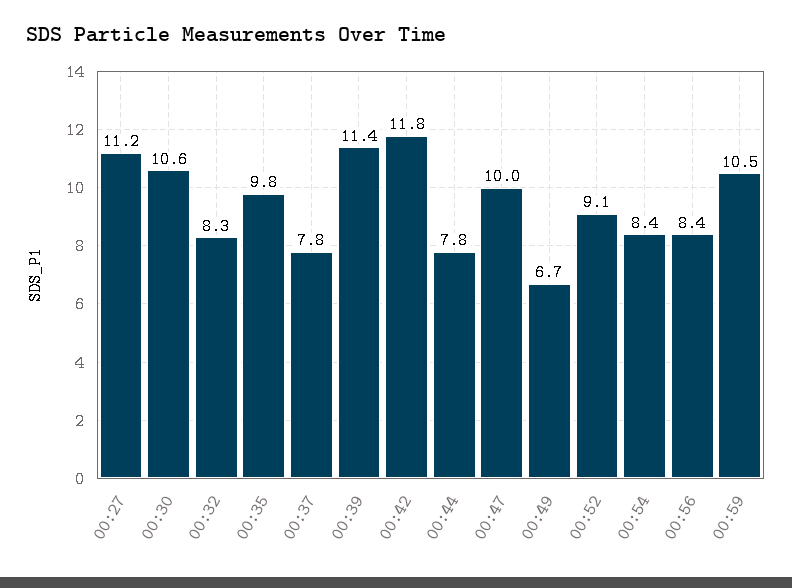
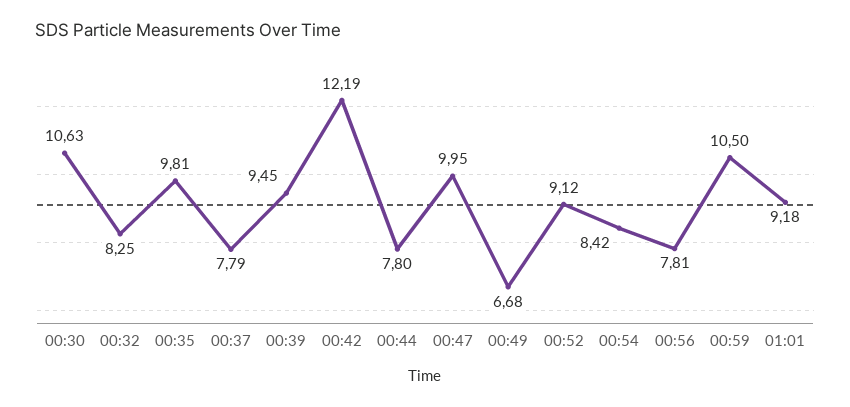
00:27: 11.2 -> none
00:39: 11.4 -> 9.45
00:42: 11.8 -> 12.19
00:56: 8.4 -> 7.81
01:01: none -> 9.18

